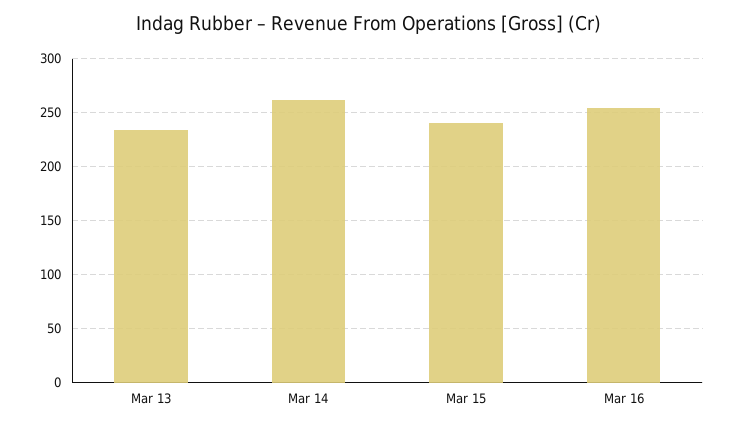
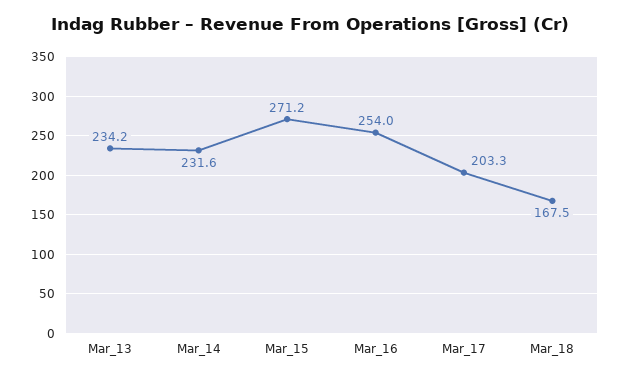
Mar 14: 260 -> 231.6
Mar 15: 240 -> 271.2
Mar_17: none -> 203.3
Mar_18: none -> 167.5

